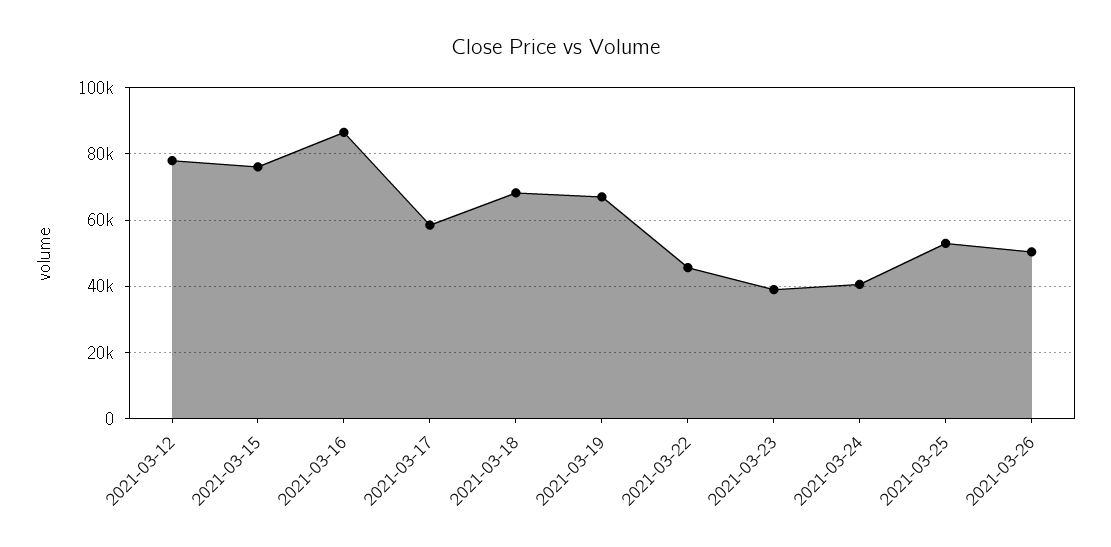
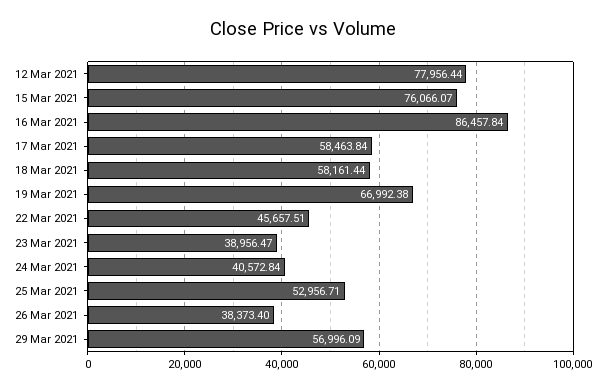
2021-03-18: 68000 -> 58161.44
2021-03-26: 50000 -> 38373.4
29 Mar 2021: none -> 56996.09

